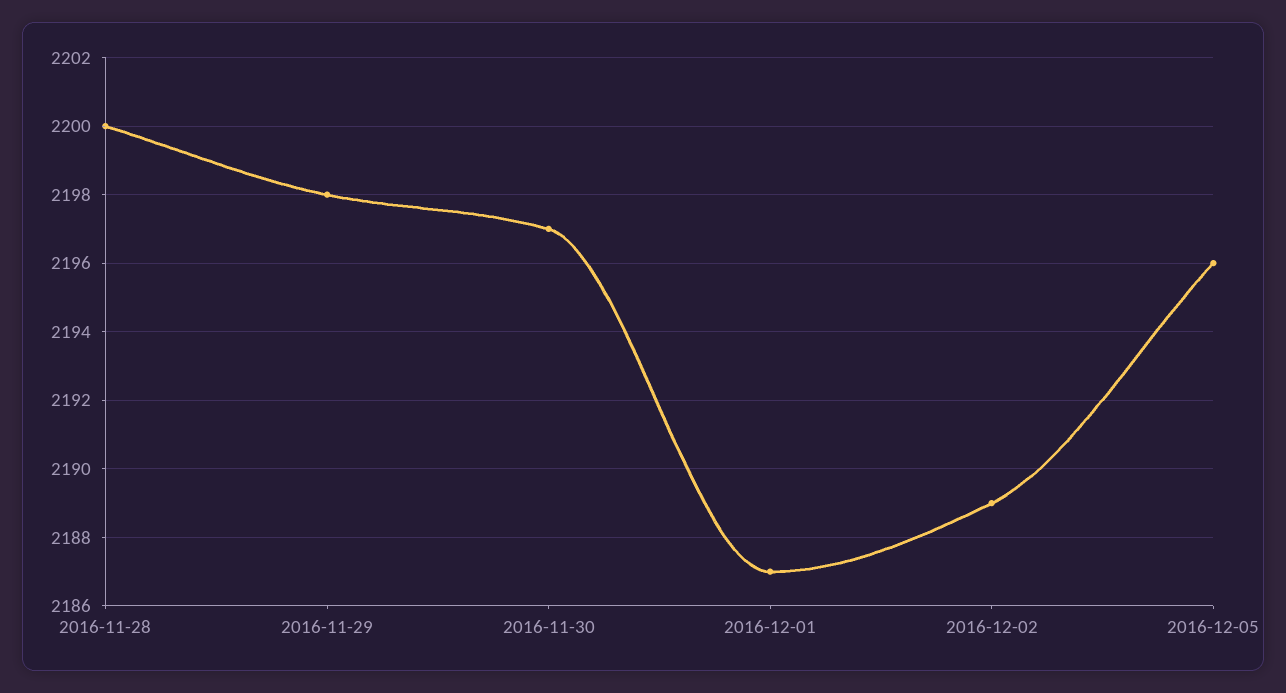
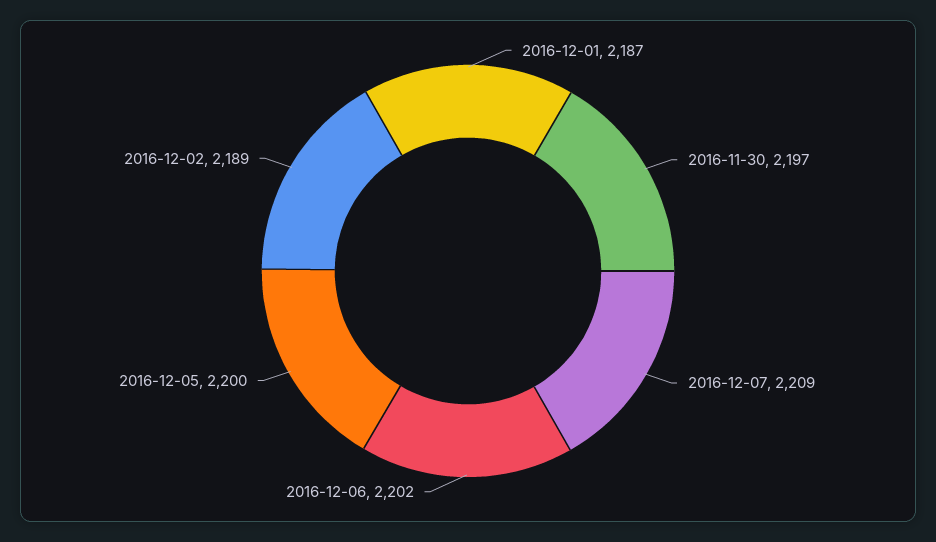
2016-11-28: 2200 -> none
2016-11-29: 2198 -> none
2016-12-05: 2196 -> 2200
2016-12-07: none -> 2209
2016-12-06: none -> 2202

